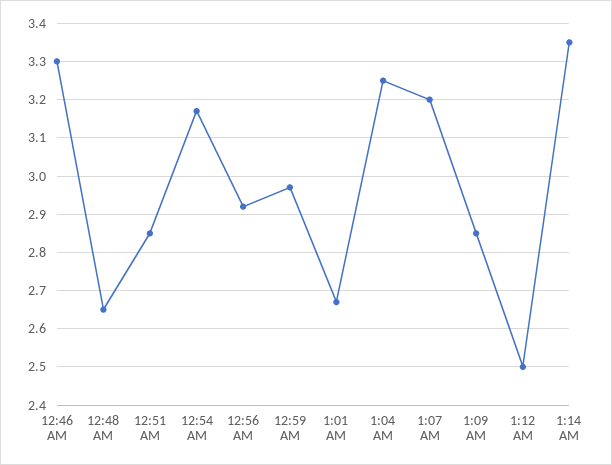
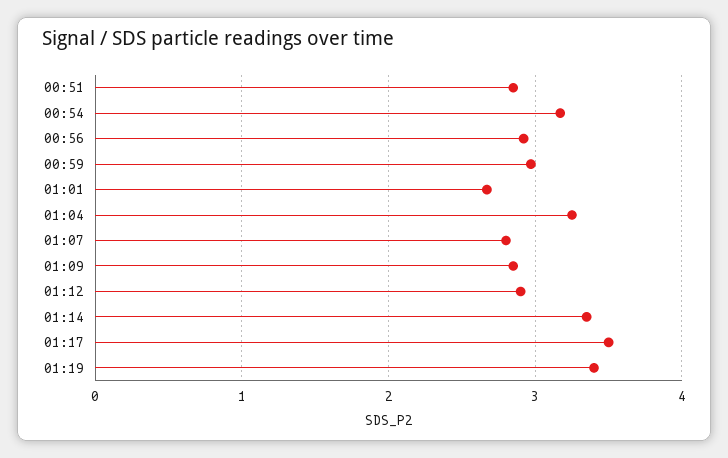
12:46 AM: 3.3 -> none
12:48 AM: 2.65 -> none
1:07 AM: 3.2 -> 2.8
1:12 AM: 2.5 -> 2.9
01:17: none -> 3.5
01:19: none -> 3.4

